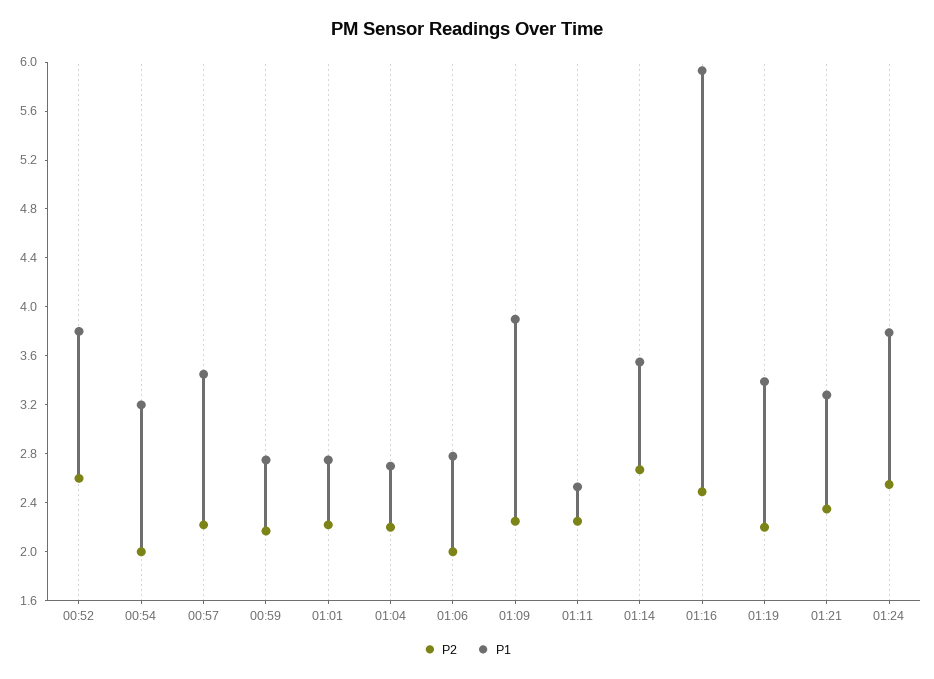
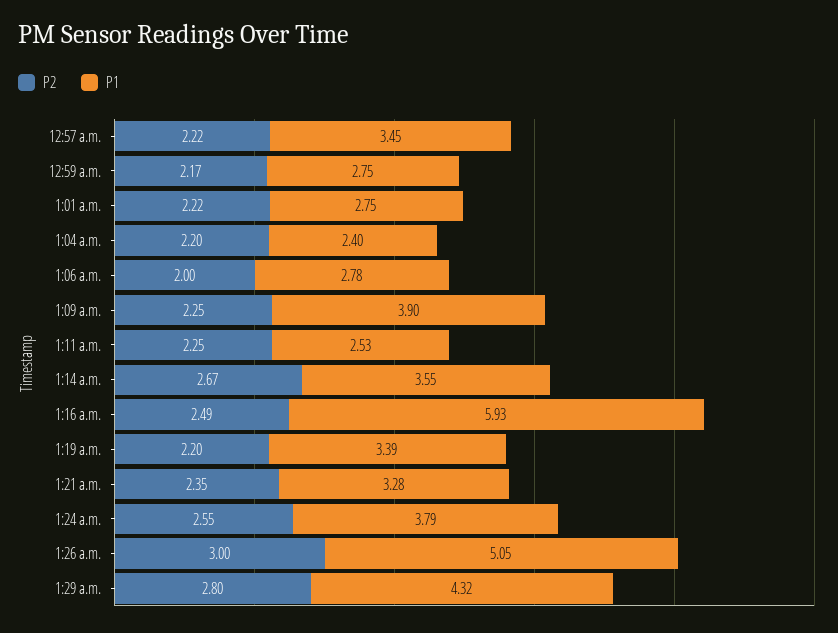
P2, 00:52: 2.6 -> none
P1, 00:52: 3.8 -> none
P2, 00:54: 2 -> none
P1, 00:54: 3.2 -> none
P1, 01:04: 2.7 -> 2.4
P2, 1:26 a.m.: none -> 3
P1, 1:26 a.m.: none -> 5.05
P2, 1:29 a.m.: none -> 2.8
P1, 1:29 a.m.: none -> 4.32

